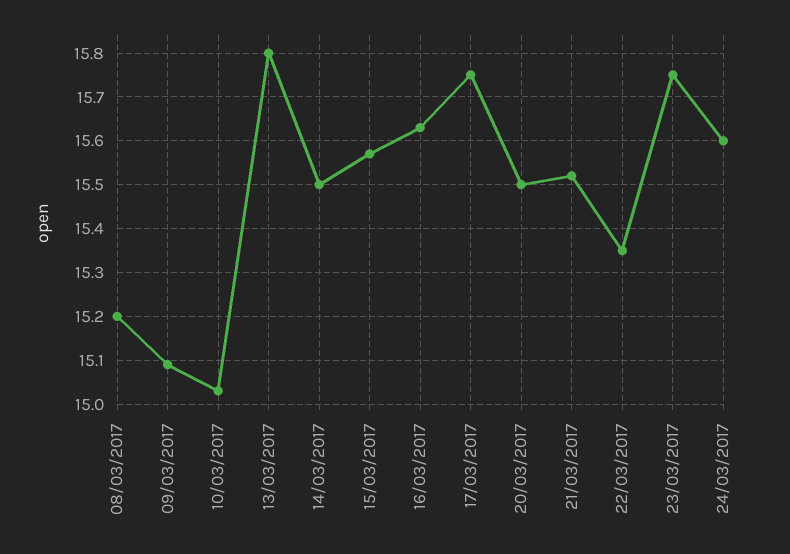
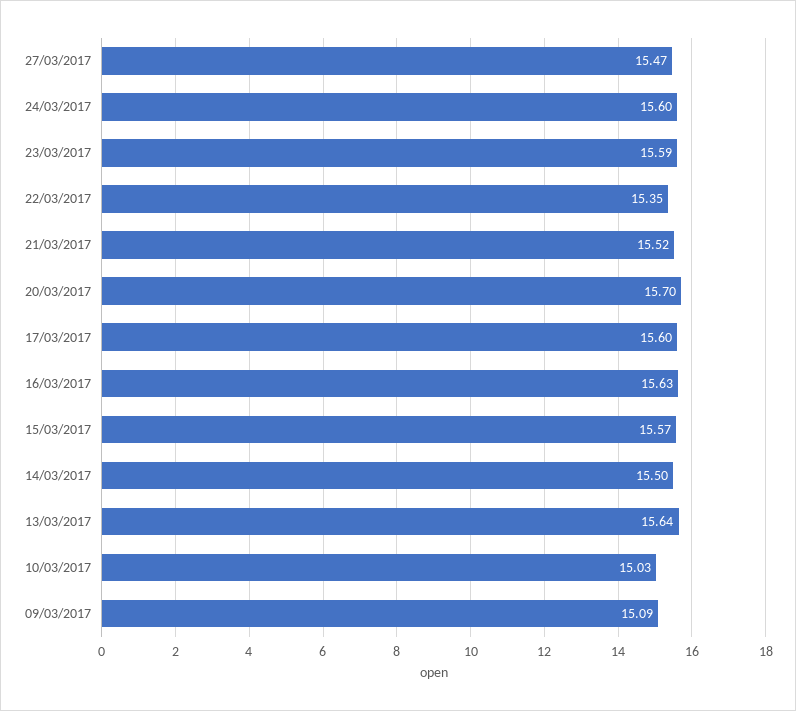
08/03/2017: 15.2 -> none
13/03/2017: 15.8 -> 15.64
17/03/2017: 15.75 -> 15.6
20/03/2017: 15.5 -> 15.7
23/03/2017: 15.75 -> 15.59
27/03/2017: none -> 15.47

